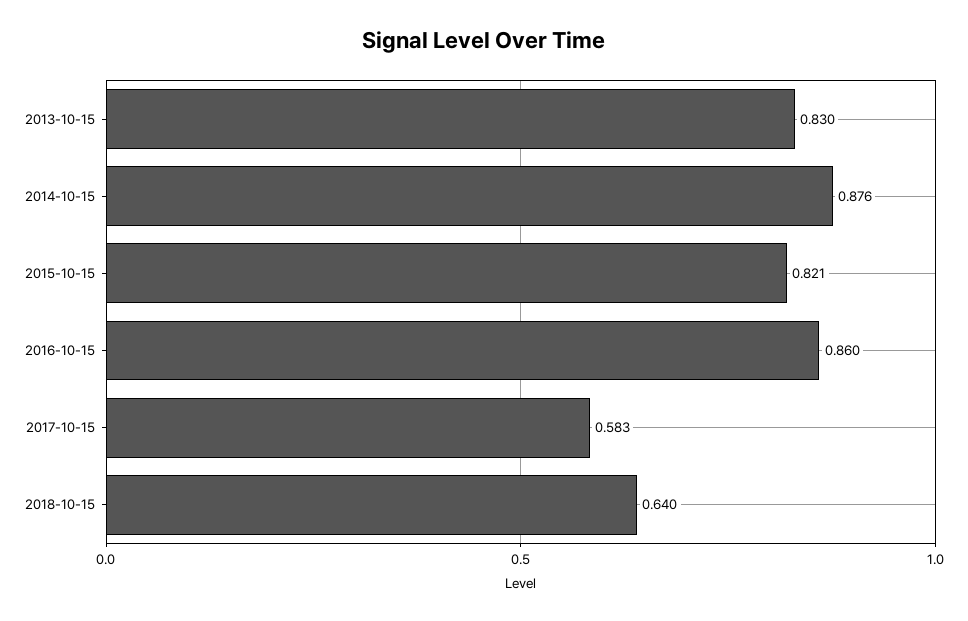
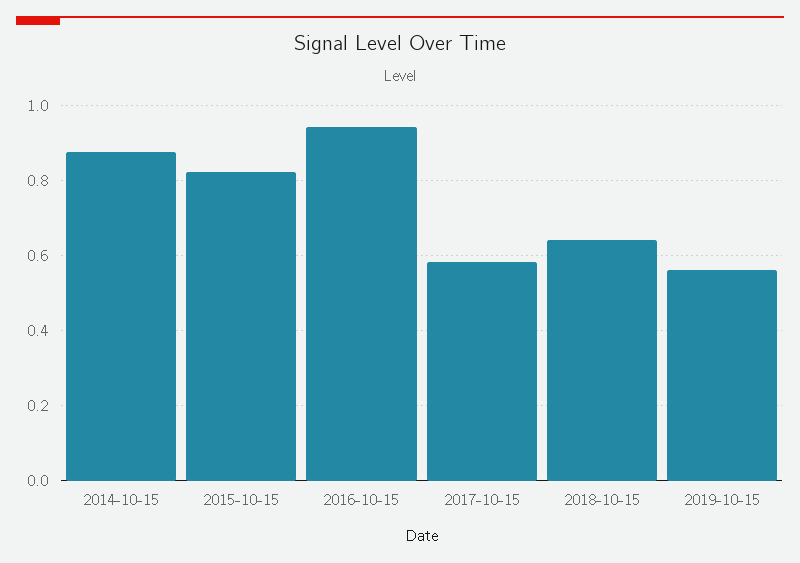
2013-10-15: 0.83 -> none
2016-10-15: 0.86 -> 0.94
2019-10-15: none -> 0.56

